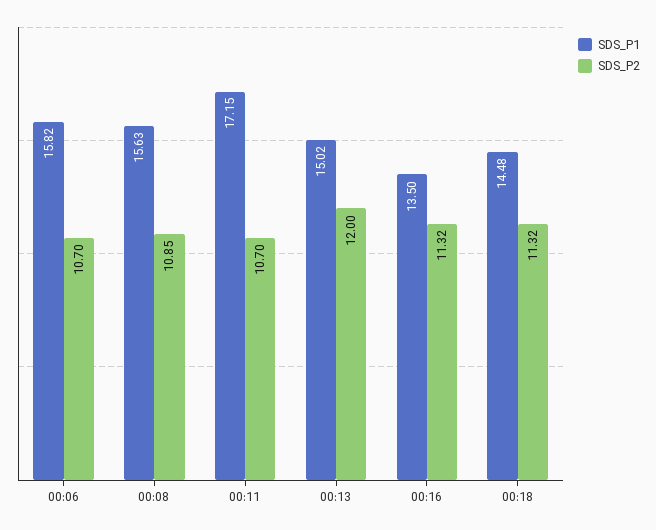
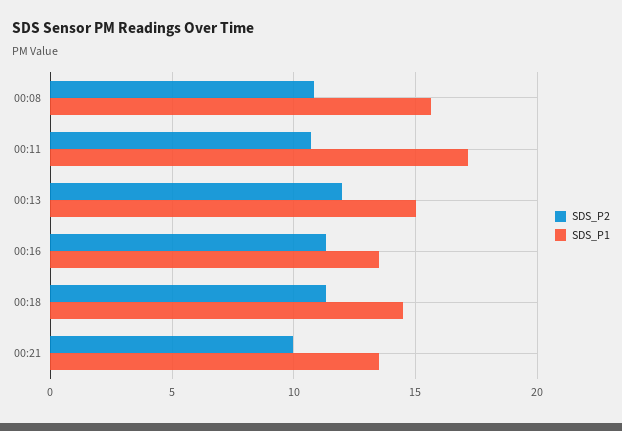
SDS_P1, 00:06: 15.82 -> none
SDS_P2, 00:06: 10.7 -> none
SDS_P2, 00:21: none -> 10
SDS_P1, 00:21: none -> 13.5

